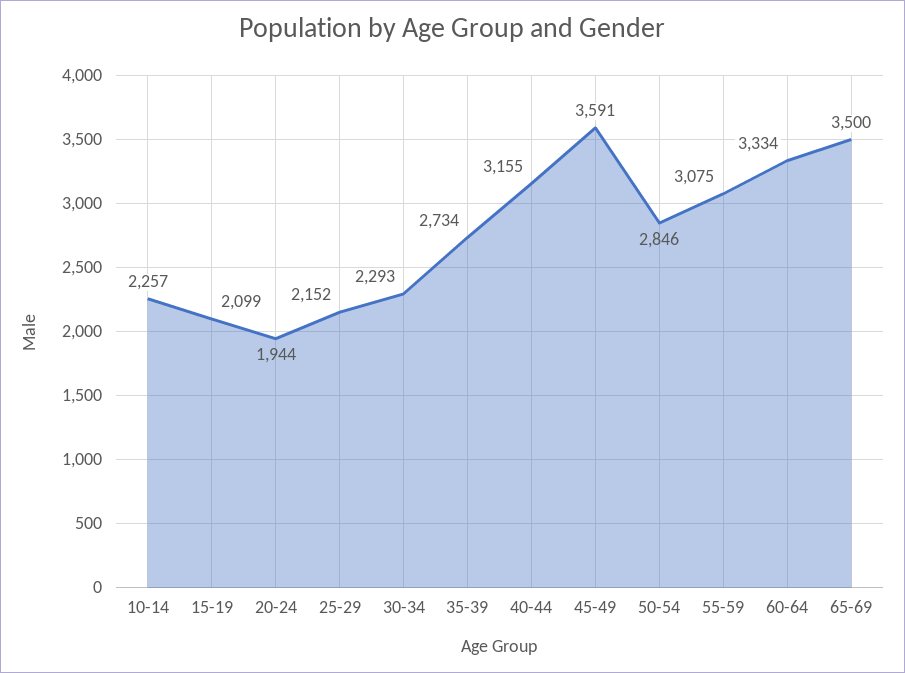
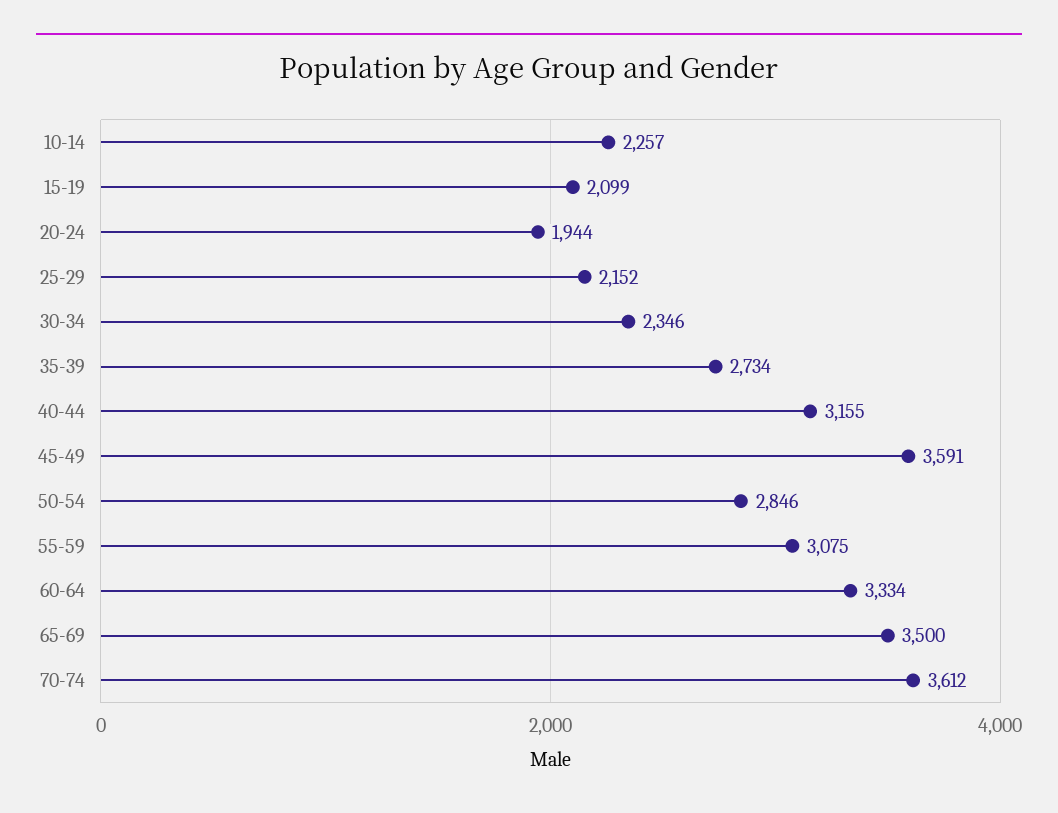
30-34: 2293 -> 2346
70-74: none -> 3612

